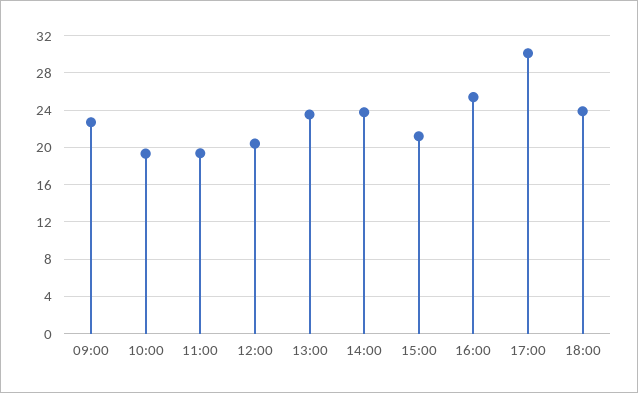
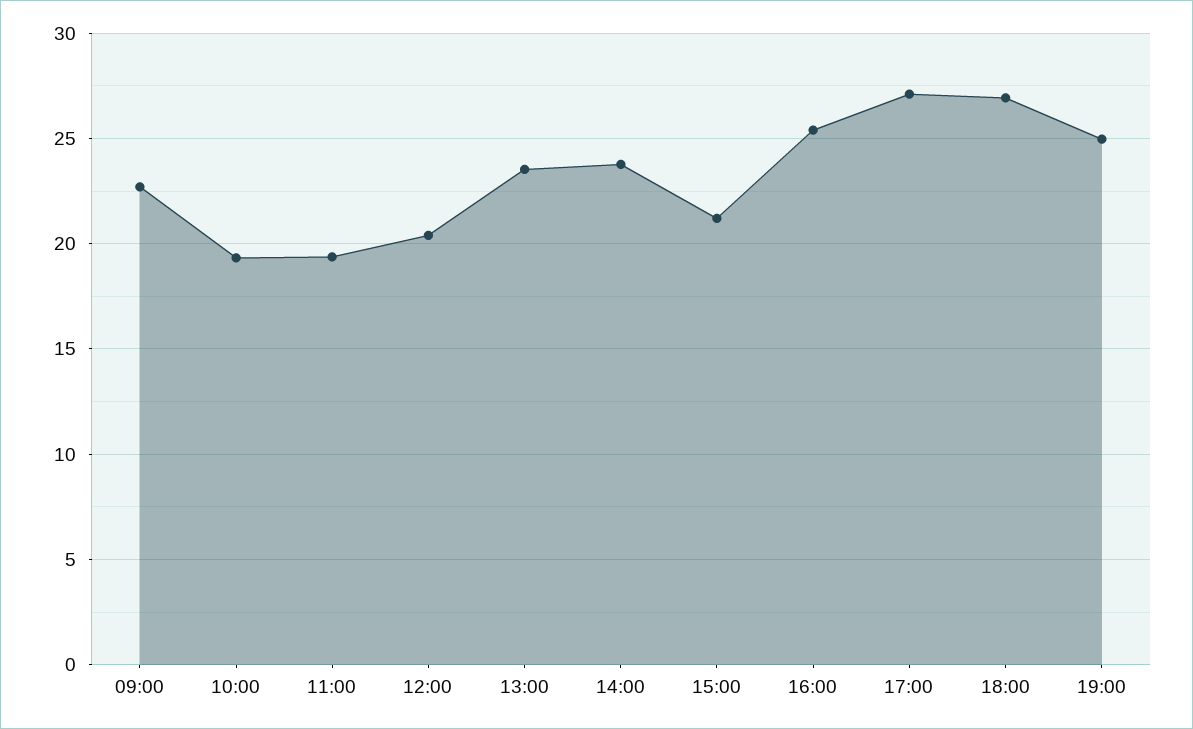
17:00: 30 -> 27
18:00: 24 -> 27
19:00: none -> 25

